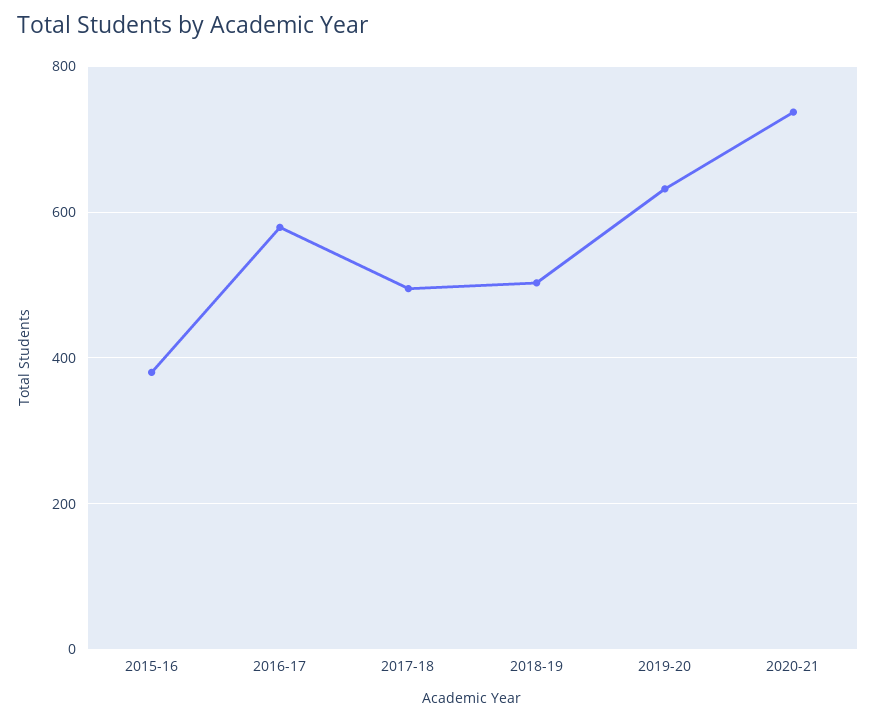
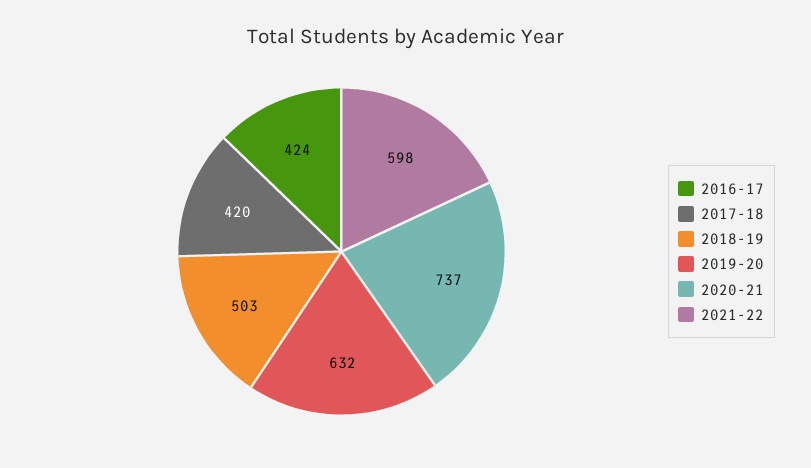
2015-16: 380 -> none
2016-17: 580 -> 424
2017-18: 500 -> 420
2021-22: none -> 598

